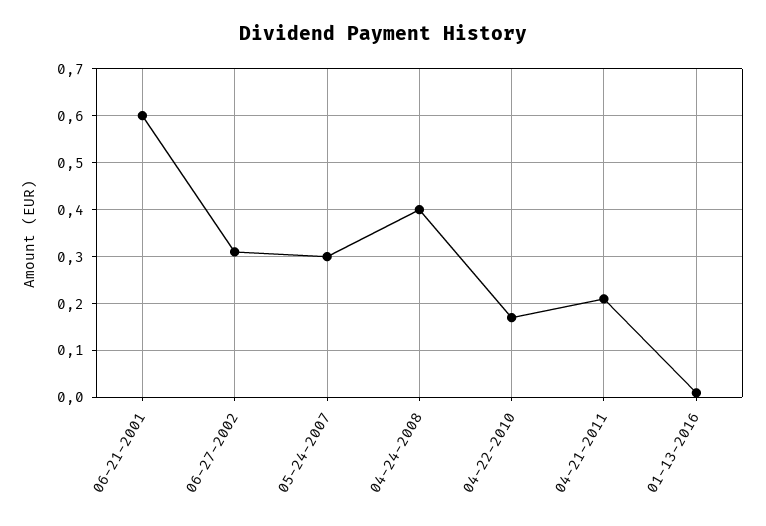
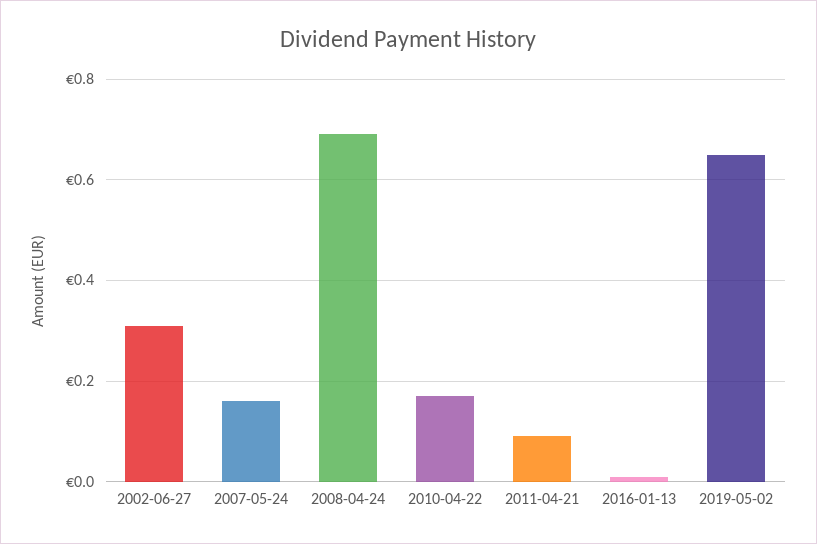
06-21-2001: 0.6 -> none
05-24-2007: 0.3 -> 0.15
04-24-2008: 0.4 -> 0.7
04-21-2011: 0.2 -> 0.1
2019-05-02: none -> 0.65

